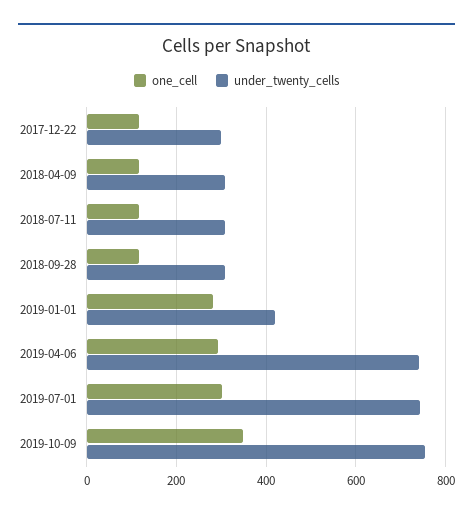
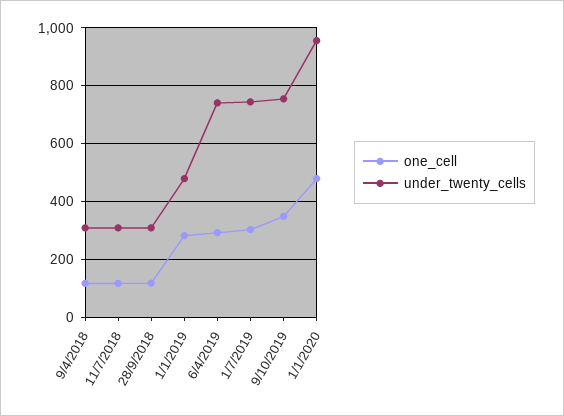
one_cell, 2017-12-22: 120 -> none
under_twenty_cells, 2017-12-22: 300 -> none
under_twenty_cells, 2019-01-01: 420 -> 475
one_cell, 1/1/2020: none -> 475
under_twenty_cells, 1/1/2020: none -> 950

